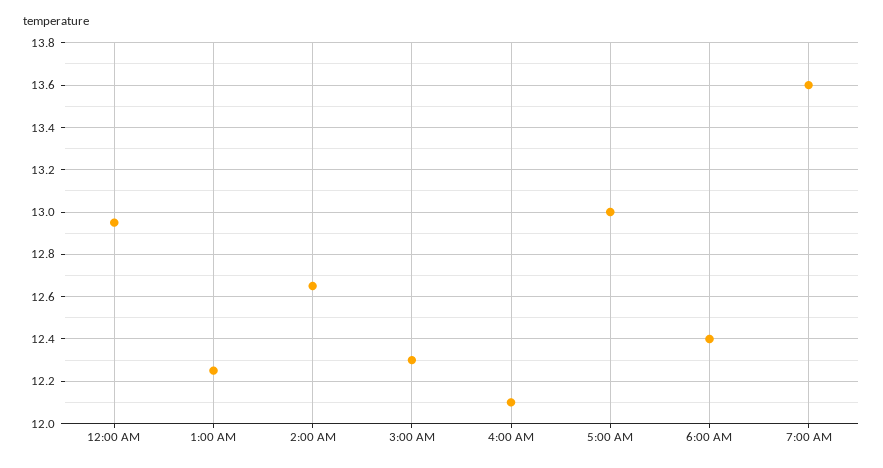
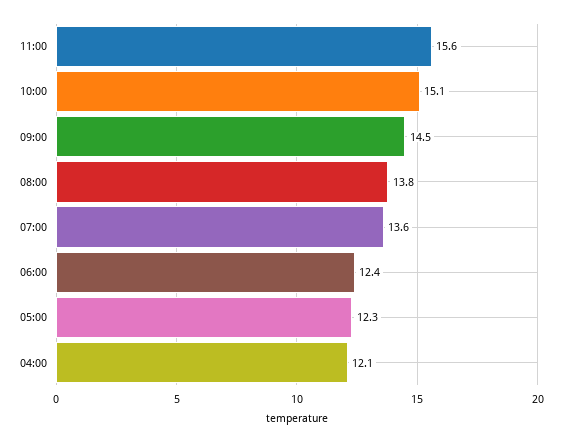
12:00 AM: 12.95 -> none
1:00 AM: 12.25 -> none
2:00 AM: 12.65 -> none
3:00 AM: 12.3 -> none
5:00 AM: 13 -> 12.3
11:00: none -> 15.6
10:00: none -> 15.1
09:00: none -> 14.5
08:00: none -> 13.8

